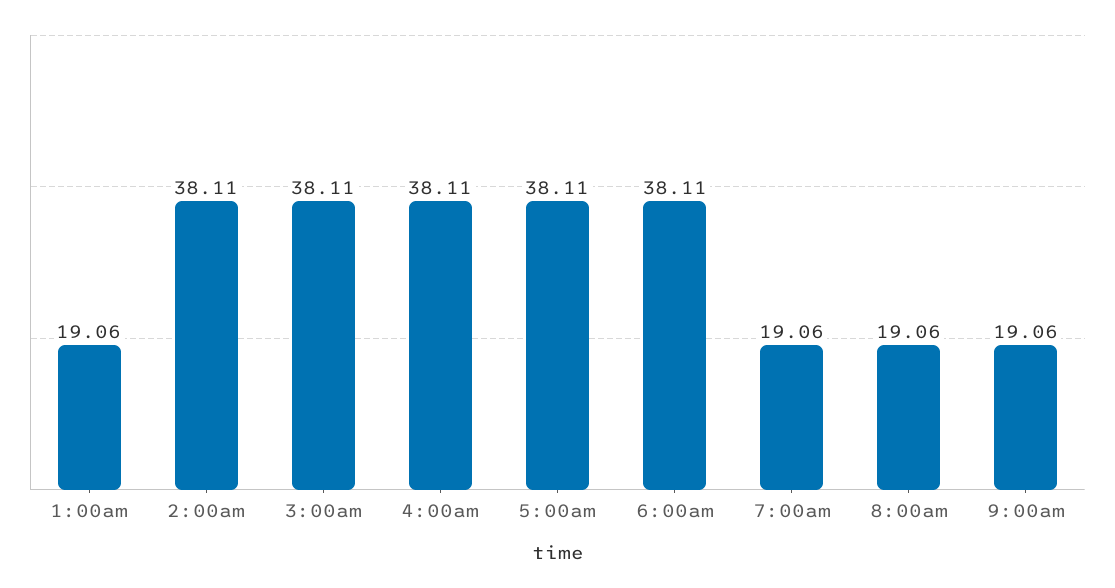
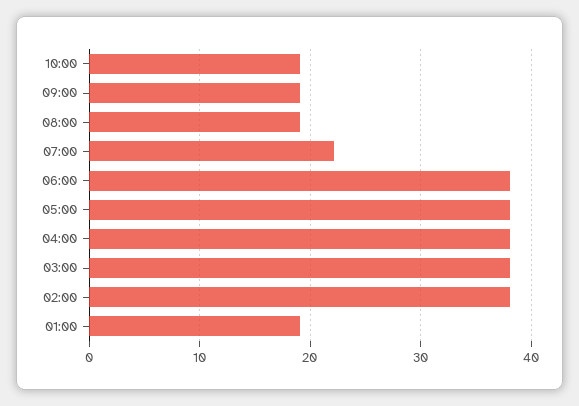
7:00am: 19.06 -> 22
10:00: none -> 19

